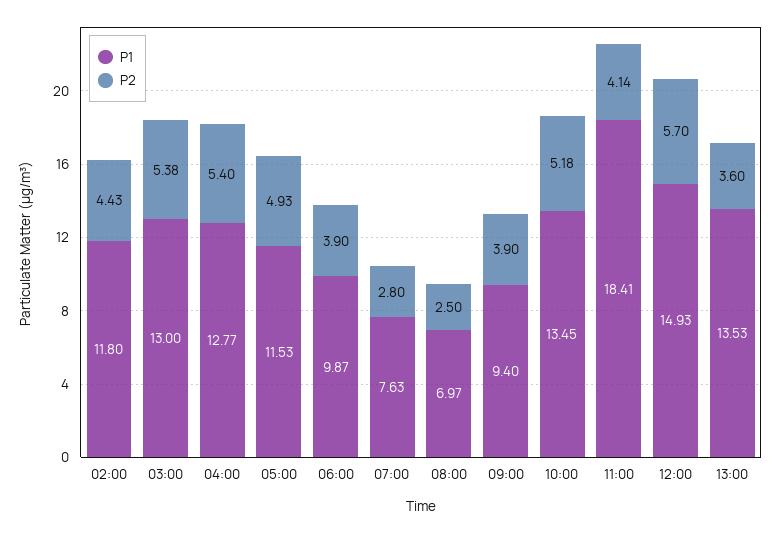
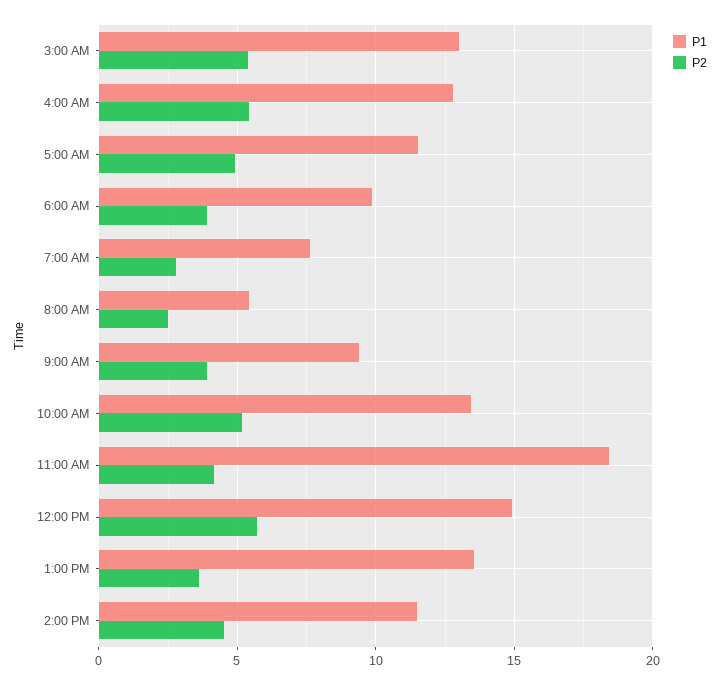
P1, 02:00: 11.8 -> none
P2, 02:00: 4.43 -> none
P1, 08:00: 6.97 -> 5.5
P1, 2:00 PM: none -> 11.5
P2, 2:00 PM: none -> 4.5

